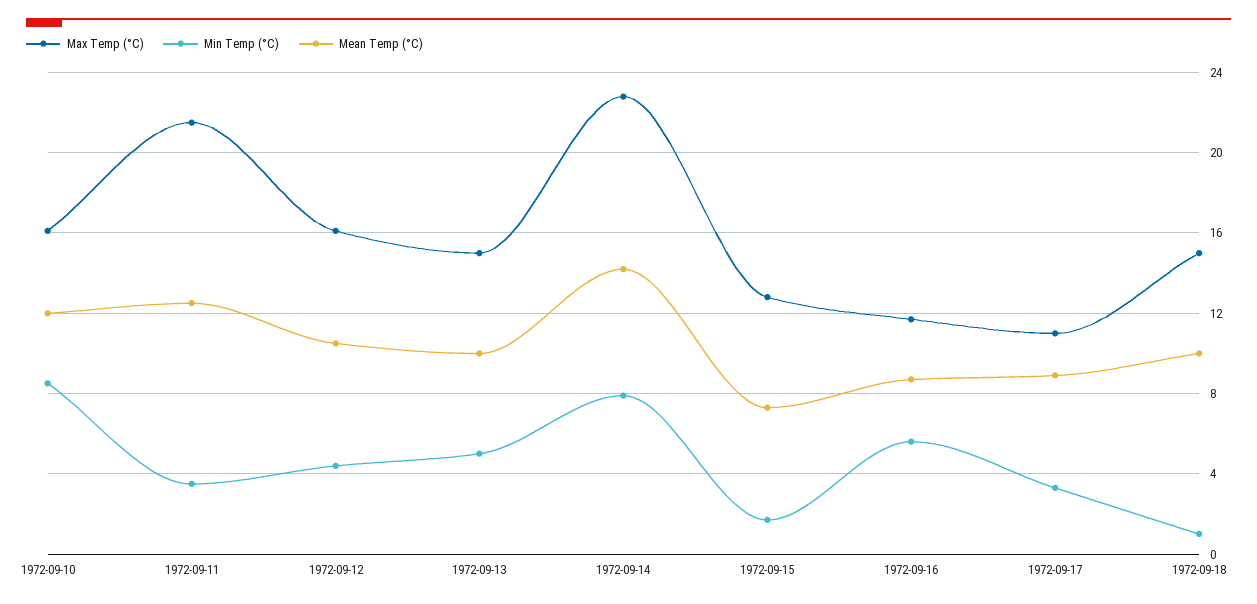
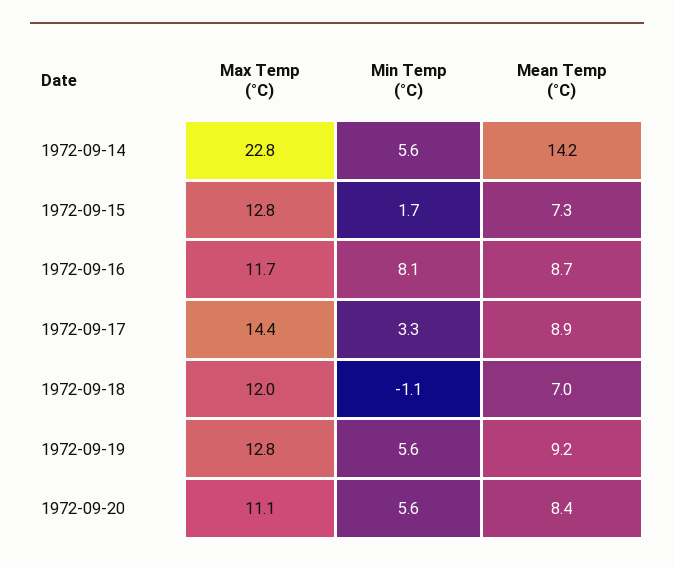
Max Temp (°C), 1972-09-10: 16 -> none
Min Temp (°C), 1972-09-10: 8.5 -> none
Mean Temp (°C), 1972-09-10: 12 -> none
Max Temp (°C), 1972-09-11: 21.5 -> none
Min Temp (°C), 1972-09-11: 3.5 -> none
Mean Temp (°C), 1972-09-11: 12.5 -> none
Max Temp (°C), 1972-09-12: 16 -> none
Min Temp (°C), 1972-09-12: 4.5 -> none
Mean Temp (°C), 1972-09-12: 10.5 -> none
Max Temp (°C), 1972-09-13: 15 -> none
Min Temp (°C), 1972-09-13: 5 -> none
Mean Temp (°C), 1972-09-13: 10 -> none
Min Temp (°C), 1972-09-14: 8 -> 5.6
Min Temp (°C), 1972-09-16: 5.5 -> 8.1
Max Temp (°C), 1972-09-17: 11 -> 14.4
Max Temp (°C), 1972-09-18: 15 -> 12
Min Temp (°C), 1972-09-18: 1 -> -1.1
Mean Temp (°C), 1972-09-18: 10 -> 7
Max Temp (°C), 1972-09-19: none -> 12.8
Min Temp (°C), 1972-09-19: none -> 5.6
Mean Temp (°C), 1972-09-19: none -> 9.2
Max Temp (°C), 1972-09-20: none -> 11.1
Min Temp (°C), 1972-09-20: none -> 5.6
Mean Temp (°C), 1972-09-20: none -> 8.4

